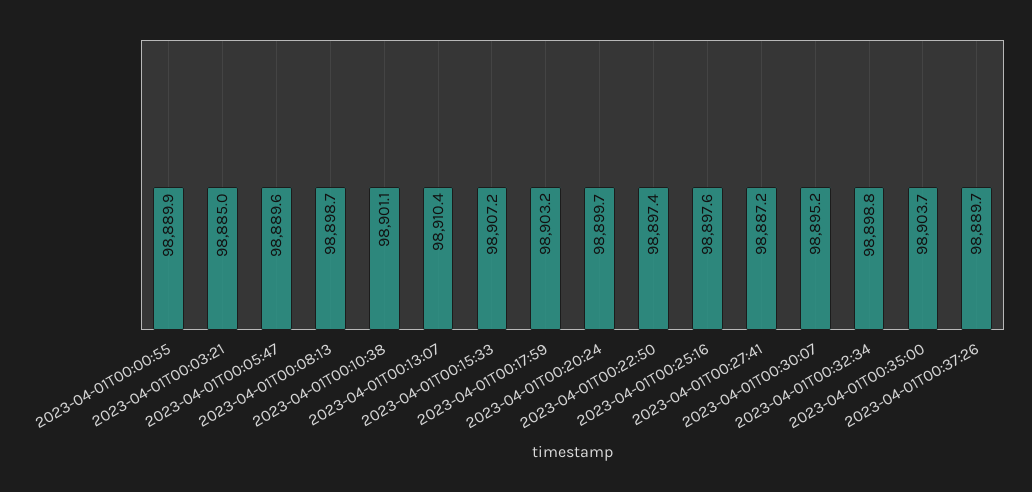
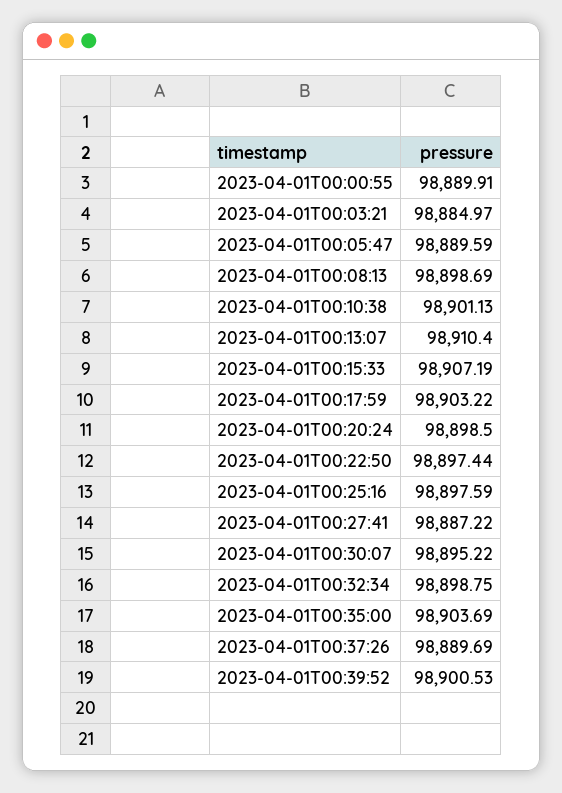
2023-04-01T00:20:24: 98899.7 -> 98898.5
2023-04-01T00:39:52: none -> 98900.53

